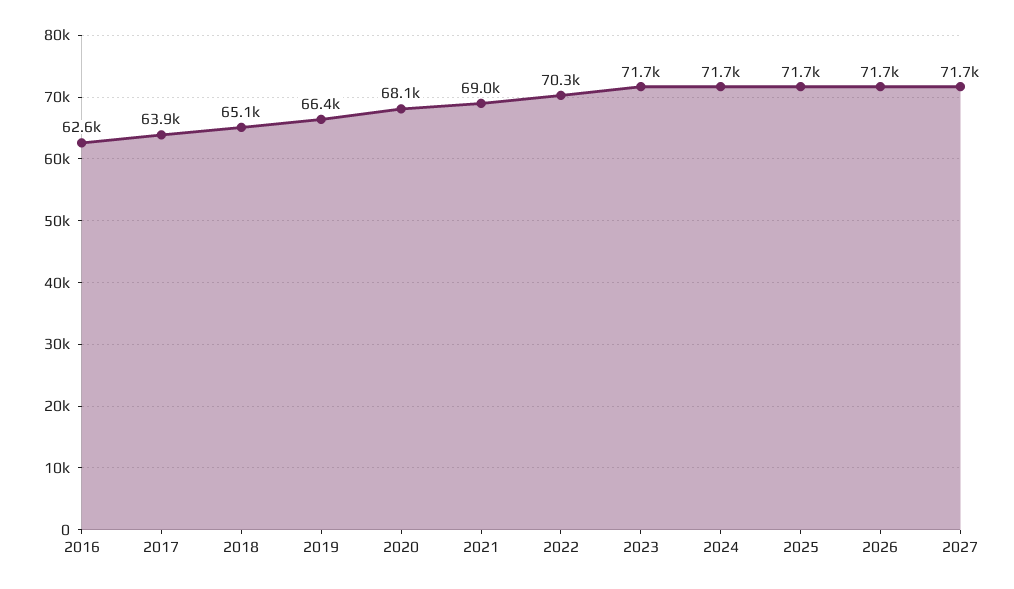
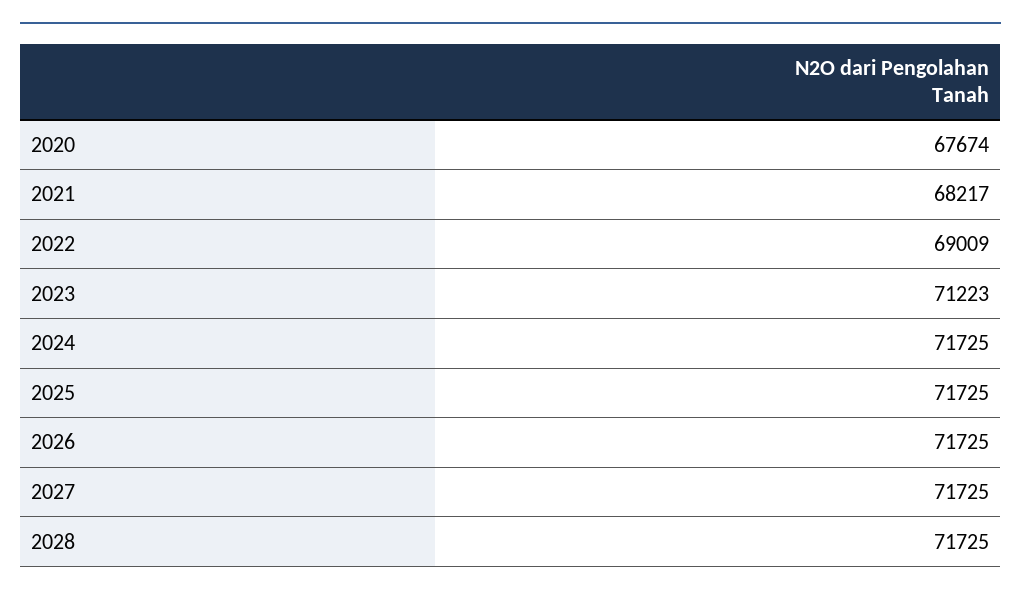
2016: 62600 -> none
2017: 63900 -> none
2018: 65100 -> none
2019: 66400 -> none
2020: 68100 -> 67674
2021: 69000 -> 68217
2022: 70300 -> 69009
2023: 71700 -> 71223
2028: none -> 71725

